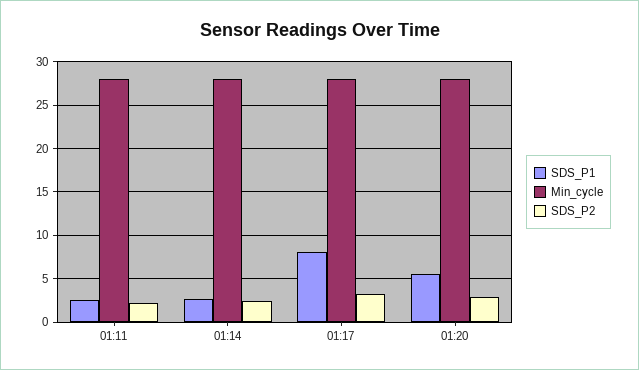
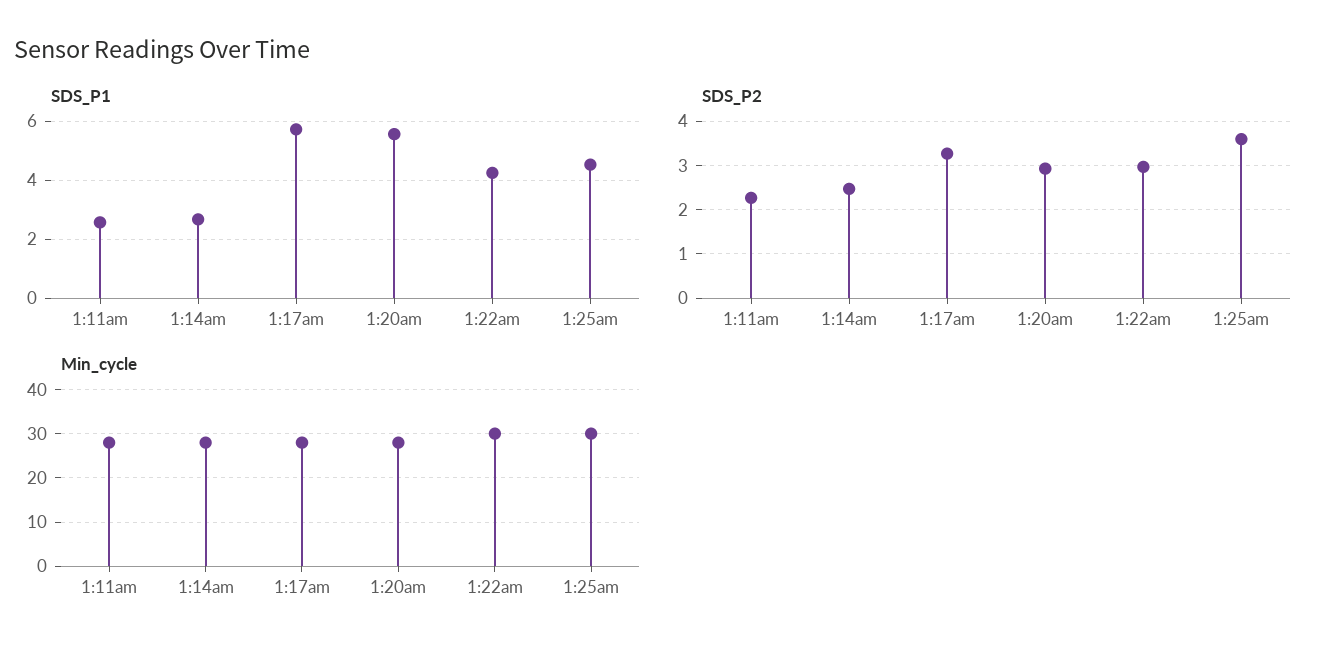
SDS_P1, 01:17: 8 -> 5.75
SDS_P1, 1:22am: none -> 4.25
SDS_P1, 1:25am: none -> 4.5
SDS_P2, 1:22am: none -> 3
SDS_P2, 1:25am: none -> 3.6
Min_cycle, 1:22am: none -> 30
Min_cycle, 1:25am: none -> 30

